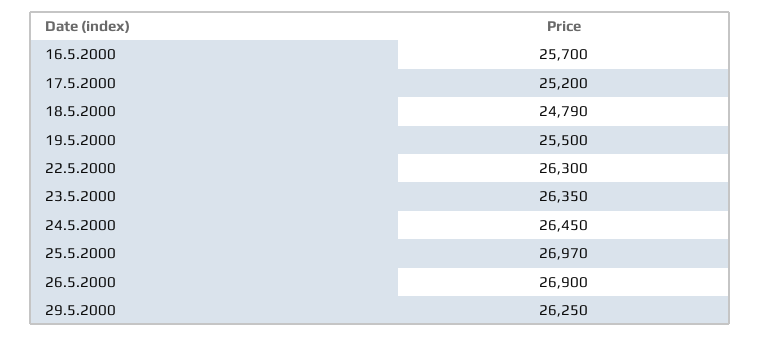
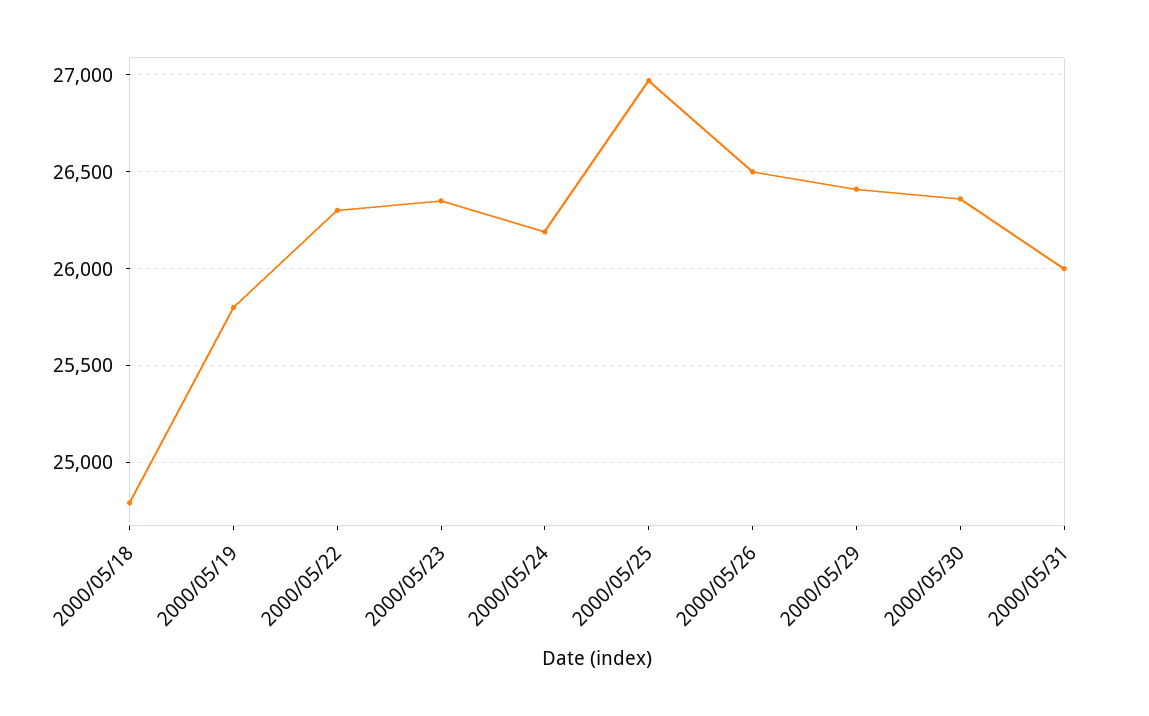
16.5.2000: 25700 -> none
17.5.2000: 25200 -> none
19.5.2000: 25500 -> 25800
24.5.2000: 26450 -> 26200
26.5.2000: 26900 -> 26500
29.5.2000: 26250 -> 26400
2000/05/30: none -> 26350
2000/05/31: none -> 26000

